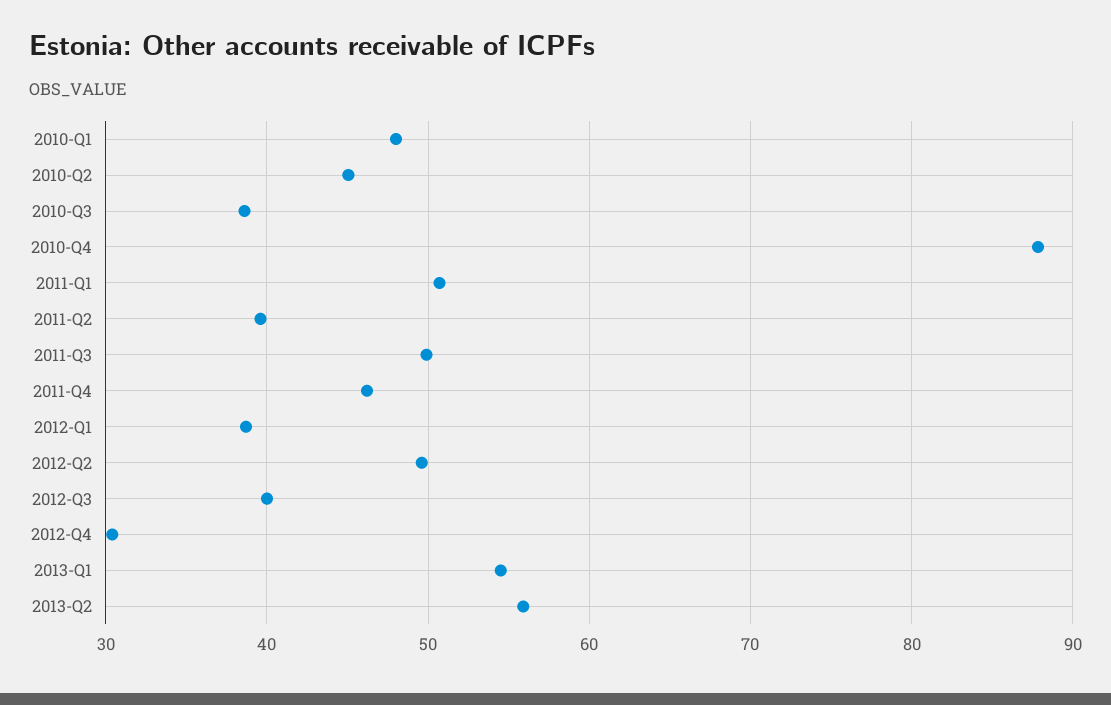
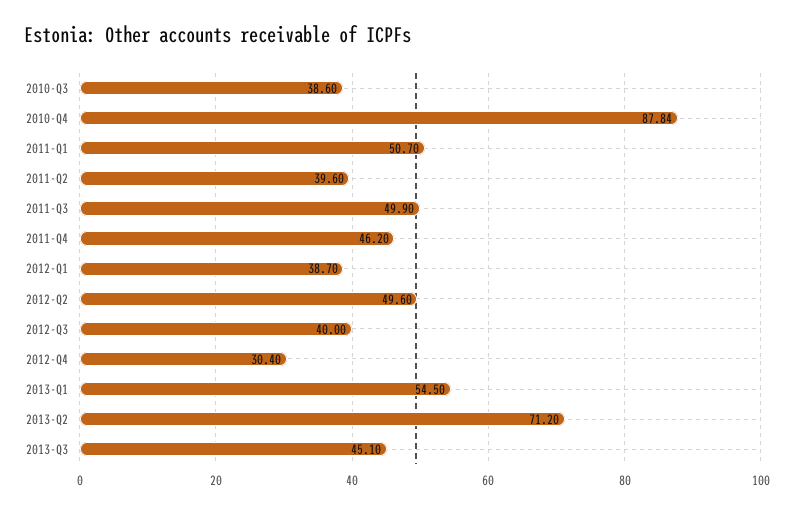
2010-Q1: 48 -> none
2010-Q2: 45 -> none
2013-Q2: 56 -> 71.2
2013-Q3: none -> 45.1

